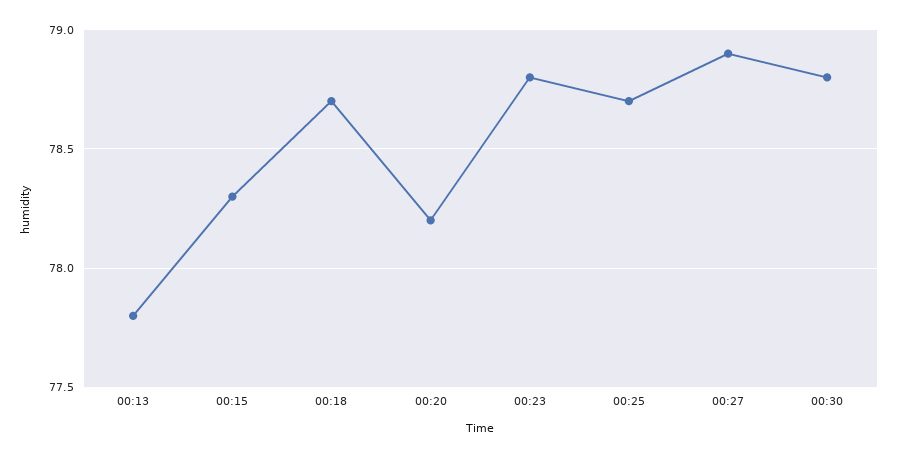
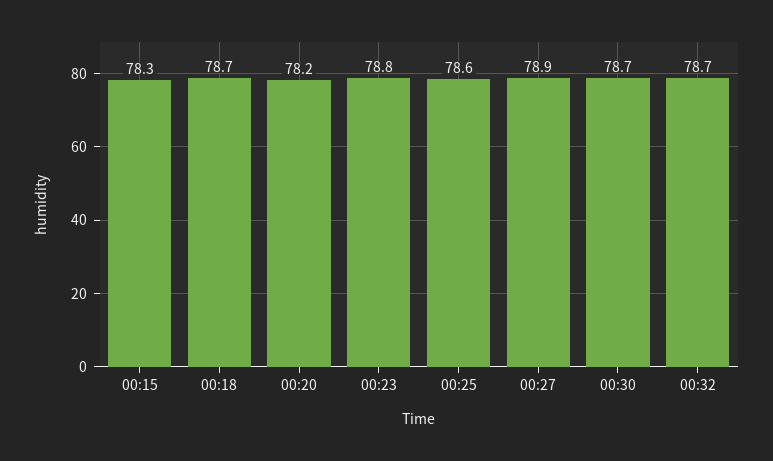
00:13: 77.8 -> none
00:25: 78.7 -> 78.6
00:30: 78.8 -> 78.7
00:32: none -> 78.7

